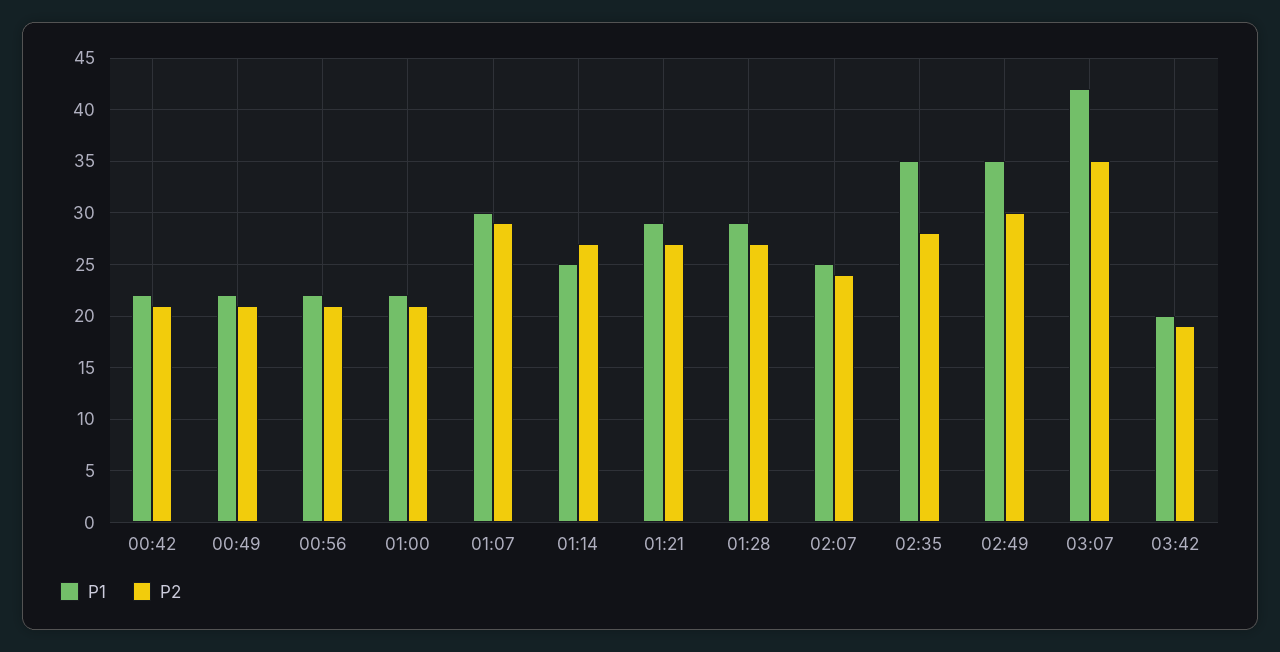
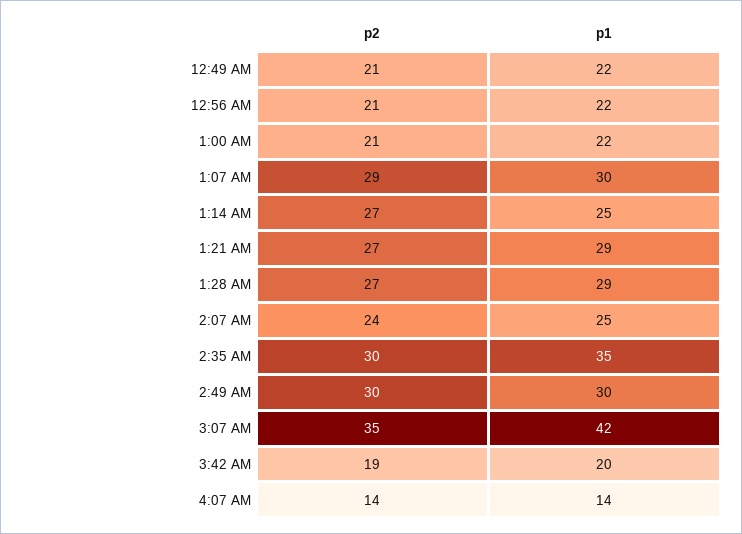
P1, 00:42: 22 -> none
P2, 00:42: 21 -> none
P2, 02:35: 28 -> 30
P1, 02:49: 35 -> 30
P2, 4:07 AM: none -> 14
P1, 4:07 AM: none -> 14

